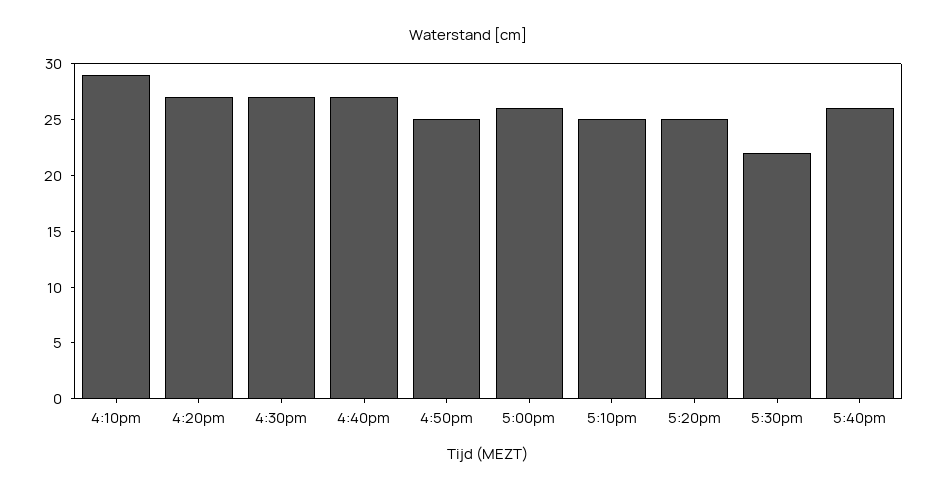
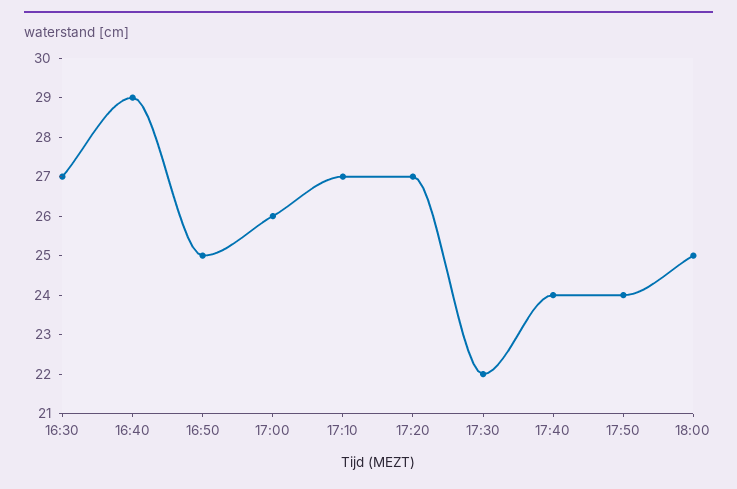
4:10pm: 29 -> none
4:20pm: 27 -> none
4:40pm: 27 -> 29
5:10pm: 25 -> 27
5:20pm: 25 -> 27
5:40pm: 26 -> 24
17:50: none -> 24
18:00: none -> 25

